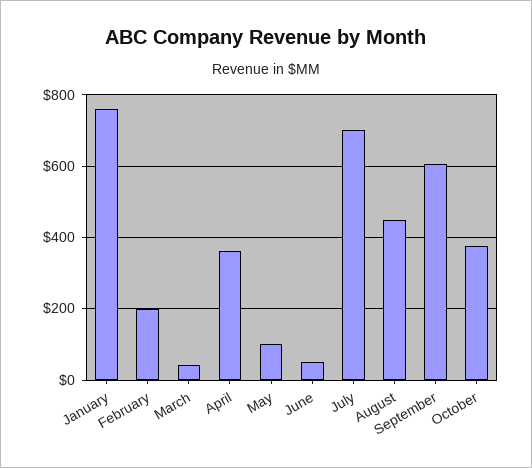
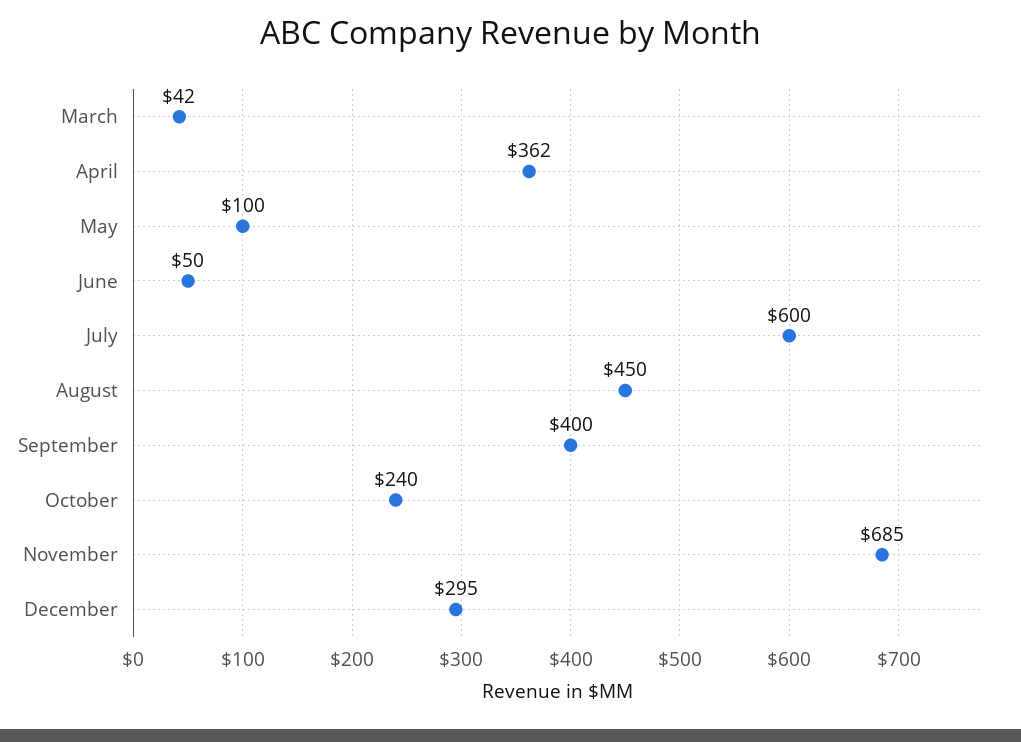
January: 760 -> none
February: 200 -> none
July: 700 -> 600
September: 600 -> 400
October: 380 -> 240
November: none -> 685
December: none -> 295

